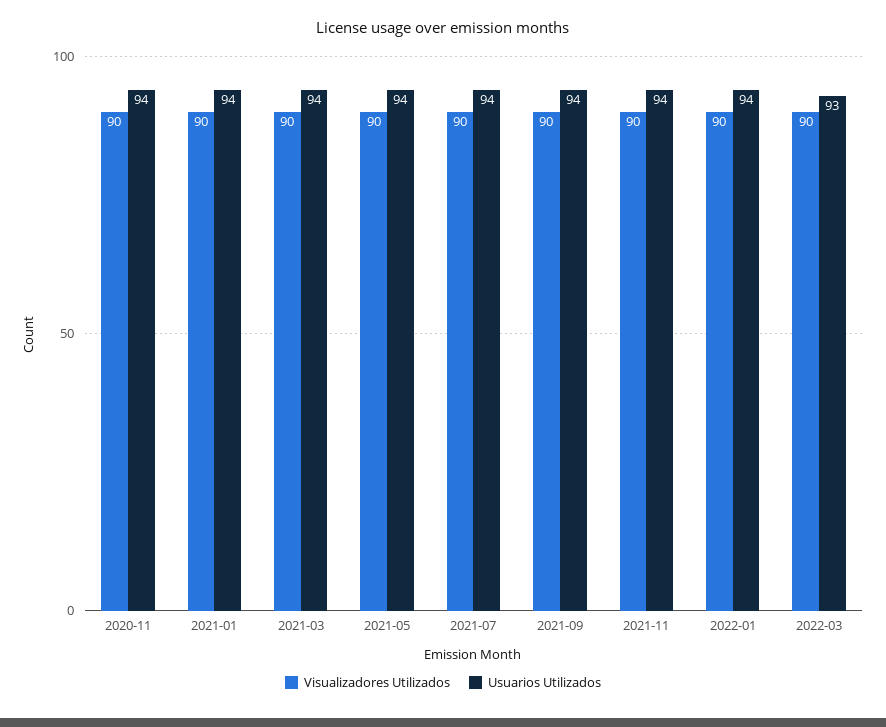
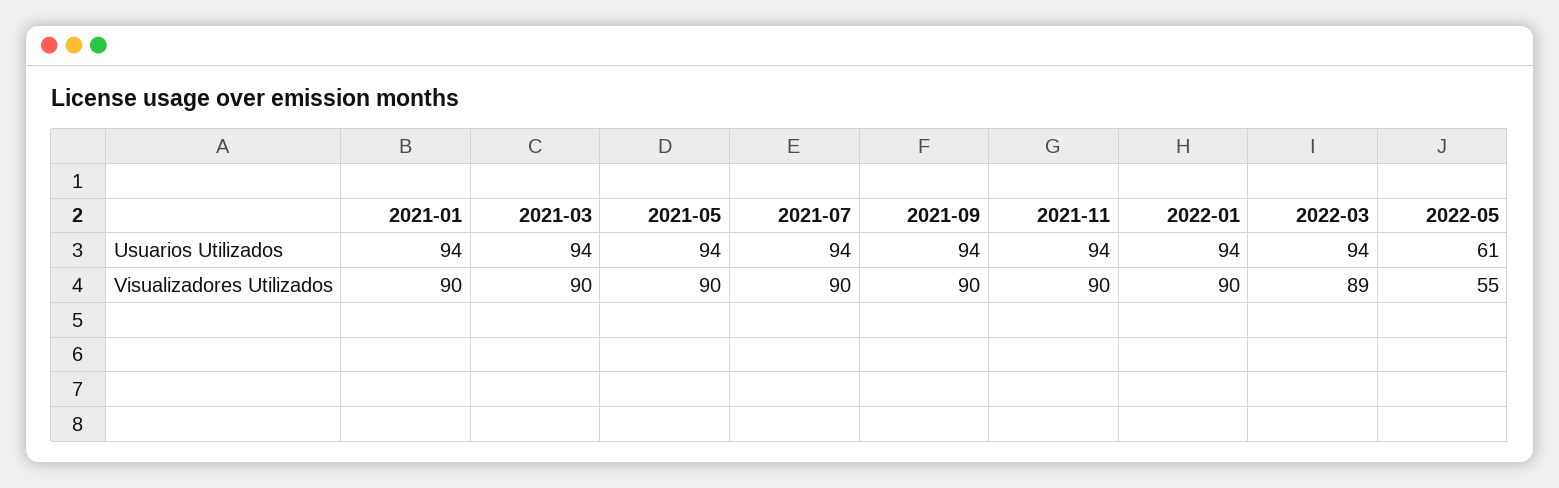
Visualizadores Utilizados, 2020-11: 90 -> none
Usuarios Utilizados, 2020-11: 94 -> none
Visualizadores Utilizados, 2022-03: 90 -> 89
Usuarios Utilizados, 2022-03: 93 -> 94
Usuarios Utilizados, 2022-05: none -> 61
Visualizadores Utilizados, 2022-05: none -> 55

